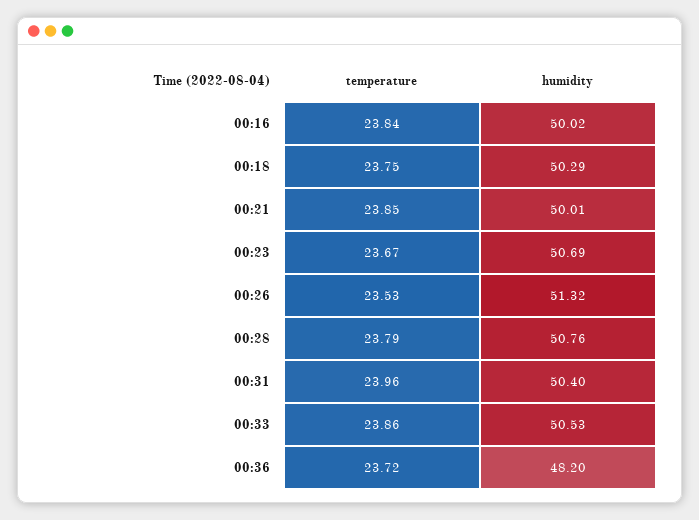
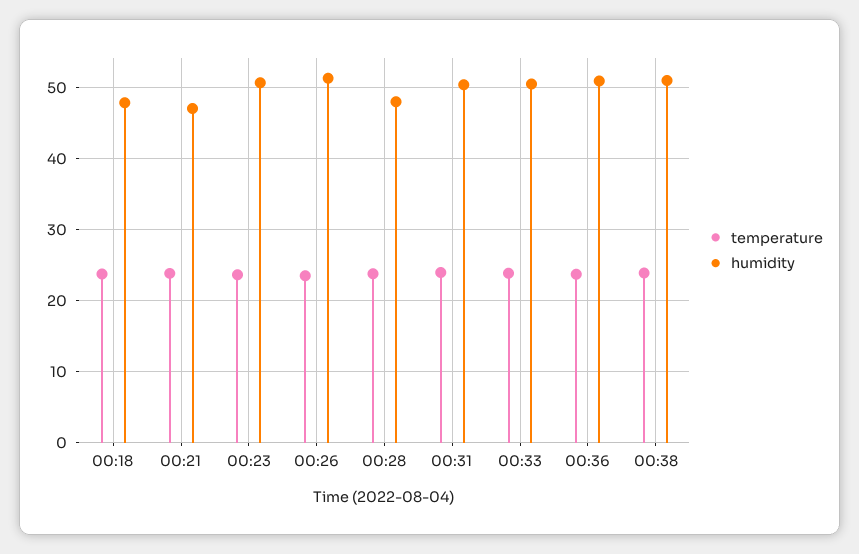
temperature, 00:16: 23.84 -> none
humidity, 00:16: 50.02 -> none
humidity, 00:18: 50.29 -> 48
humidity, 00:21: 50.01 -> 47
humidity, 00:28: 50.76 -> 48
humidity, 00:36: 48.2 -> 51
temperature, 00:38: none -> 24
humidity, 00:38: none -> 51

